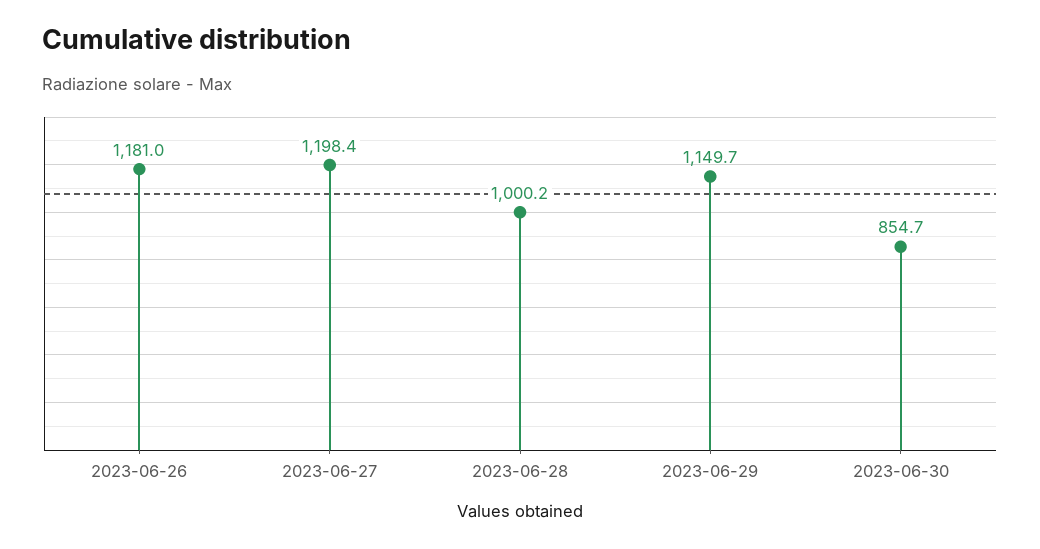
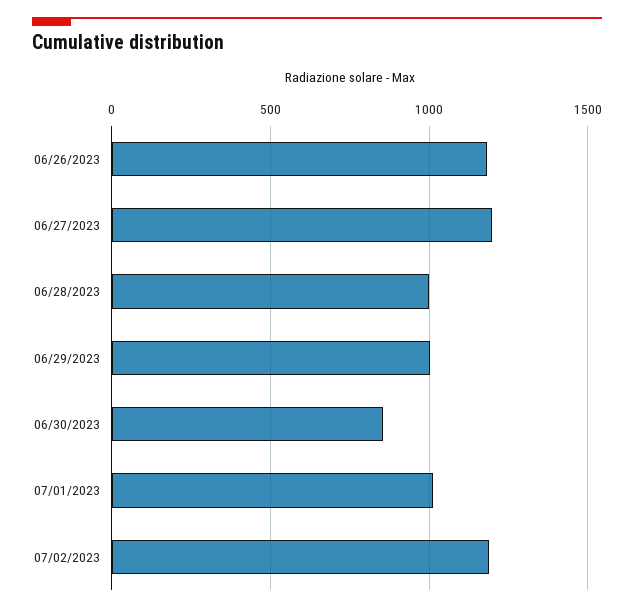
2023-06-29: 1149.7 -> 1000
07/01/2023: none -> 1000
07/02/2023: none -> 1200

